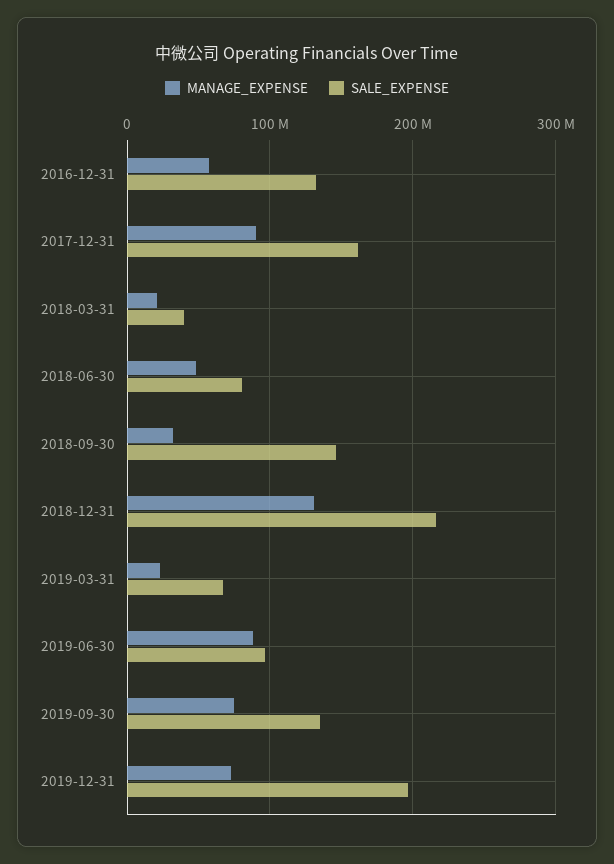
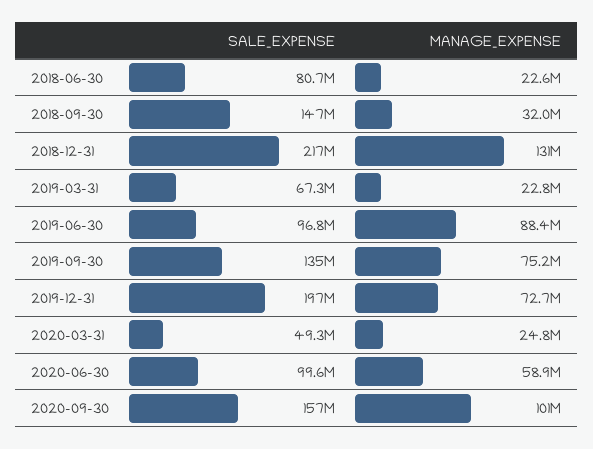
MANAGE_EXPENSE, 2016-12-31: 60000000 -> none
SALE_EXPENSE, 2016-12-31: 130000000 -> none
MANAGE_EXPENSE, 2017-12-31: 90000000 -> none
SALE_EXPENSE, 2017-12-31: 160000000 -> none
MANAGE_EXPENSE, 2018-03-31: 20000000 -> none
SALE_EXPENSE, 2018-03-31: 40000000 -> none
MANAGE_EXPENSE, 2018-06-30: 50000000 -> 22600000
SALE_EXPENSE, 2020-03-31: none -> 49300000
MANAGE_EXPENSE, 2020-03-31: none -> 24800000
SALE_EXPENSE, 2020-06-30: none -> 99600000
MANAGE_EXPENSE, 2020-06-30: none -> 58900000
SALE_EXPENSE, 2020-09-30: none -> 157000000
MANAGE_EXPENSE, 2020-09-30: none -> 101000000

